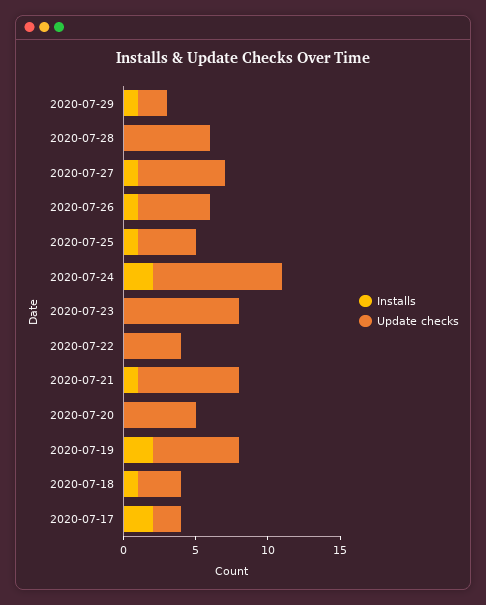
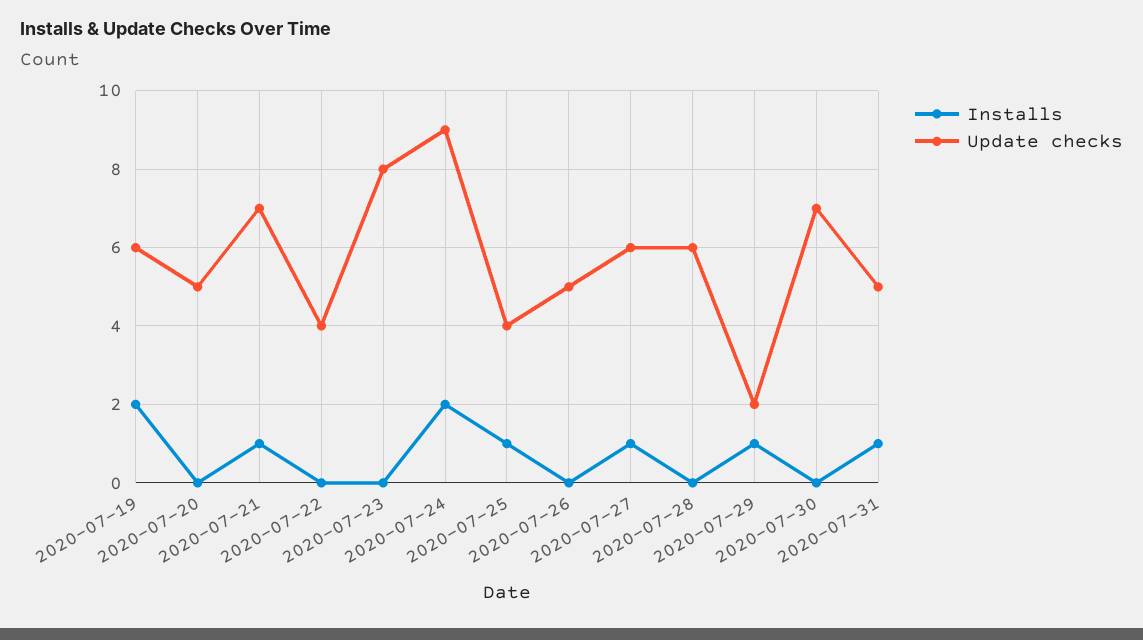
Installs, 2020-07-26: 1 -> 0
Installs, 2020-07-18: 1 -> none
Update checks, 2020-07-18: 3 -> none
Installs, 2020-07-17: 2 -> none
Update checks, 2020-07-17: 2 -> none
Installs, 2020-07-30: none -> 0
Update checks, 2020-07-30: none -> 7
Installs, 2020-07-31: none -> 1
Update checks, 2020-07-31: none -> 5

